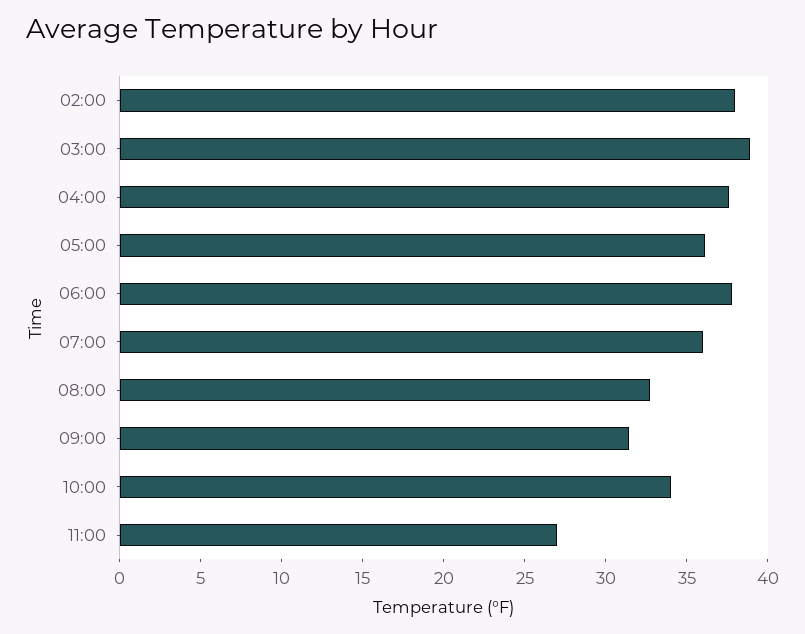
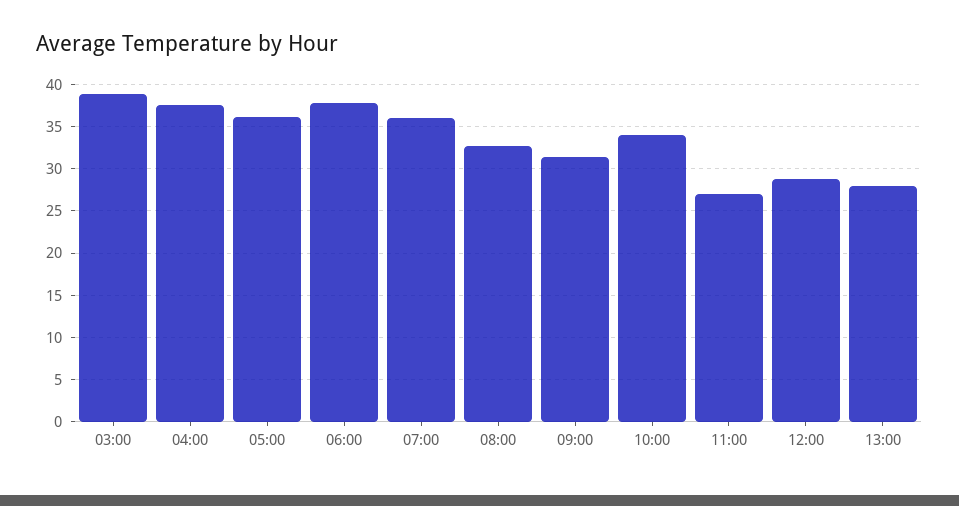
02:00: 38 -> none
12:00: none -> 29
13:00: none -> 28

